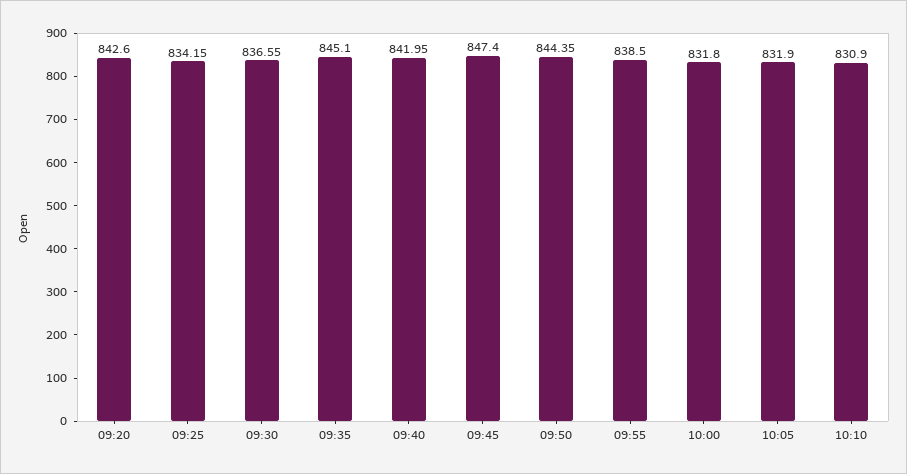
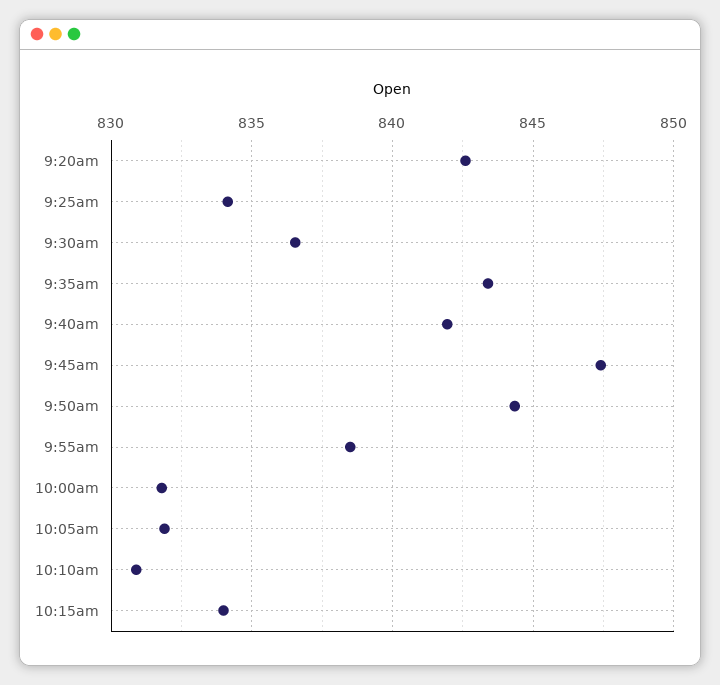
09:35: 845.1 -> 843.5
10:15am: none -> 834

